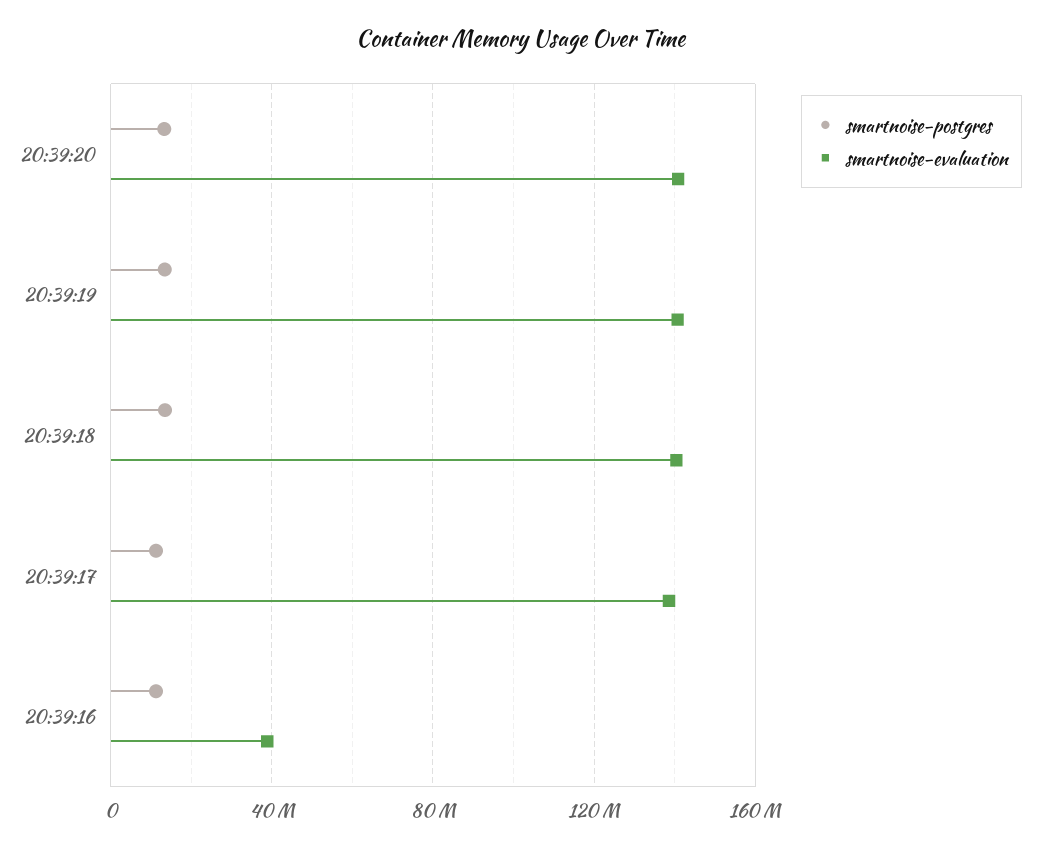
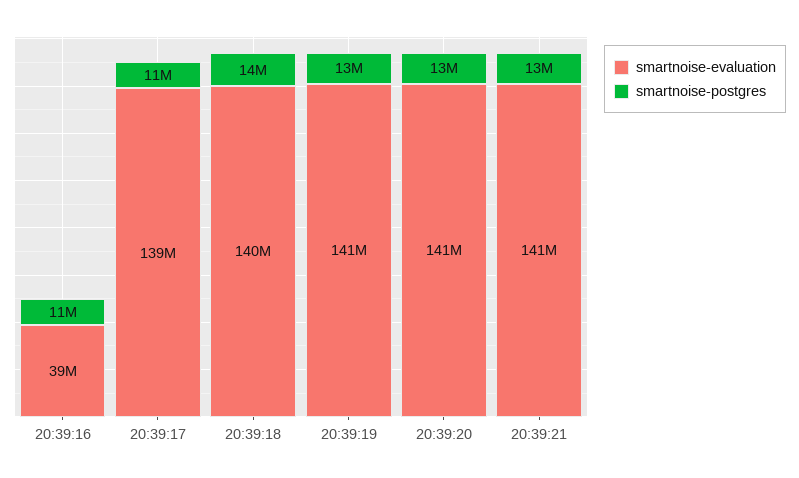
smartnoise-evaluation, 20:39:21: none -> 141000000
smartnoise-postgres, 20:39:21: none -> 13000000

